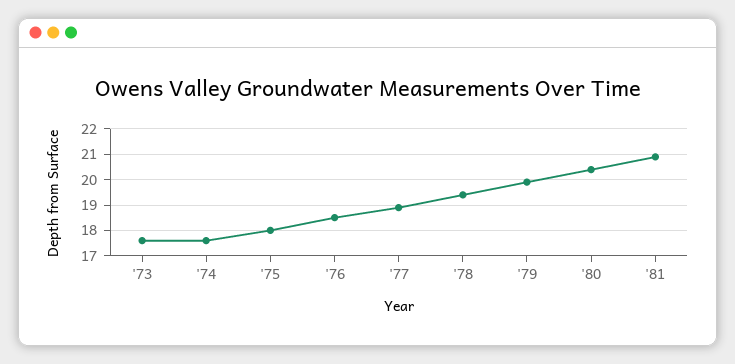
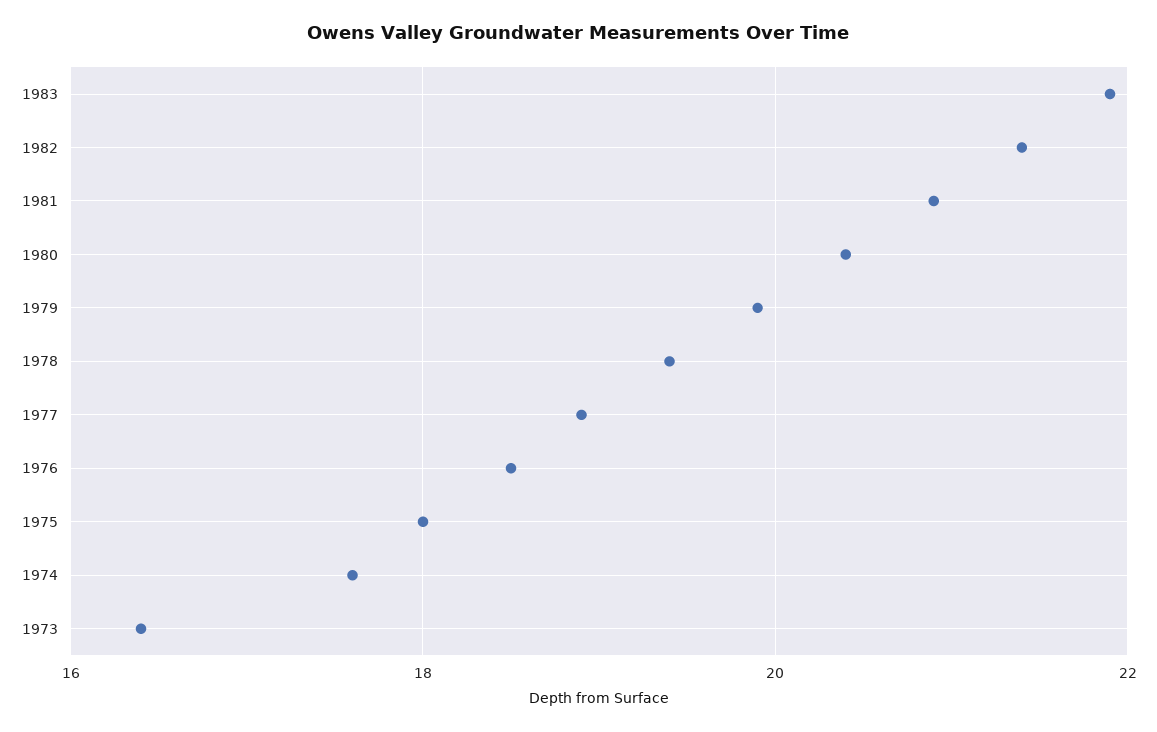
'73: 17.5 -> 16.5
1983: none -> 22
1982: none -> 21.5

